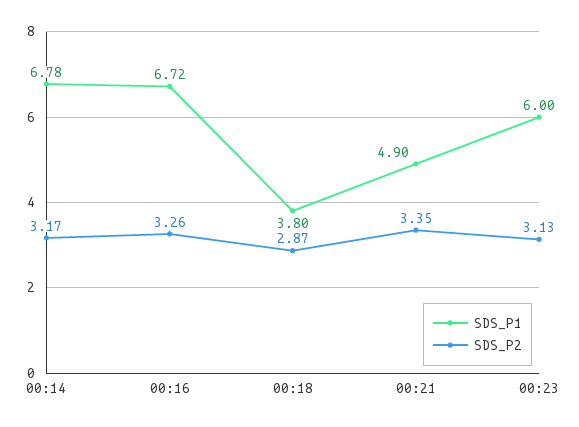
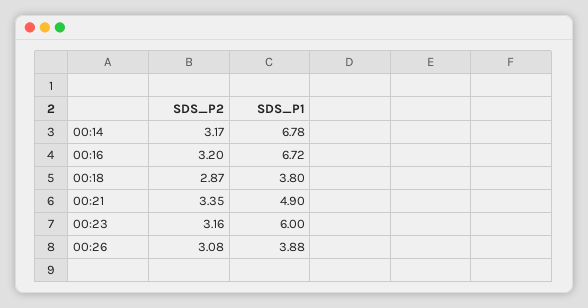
SDS_P2, 00:16: 3.26 -> 3.2
SDS_P2, 00:23: 3.13 -> 3.16
SDS_P2, 00:26: none -> 3.08
SDS_P1, 00:26: none -> 3.88

